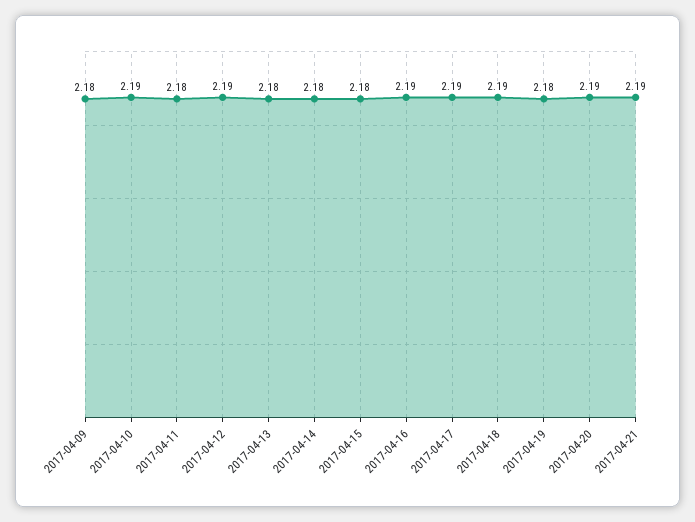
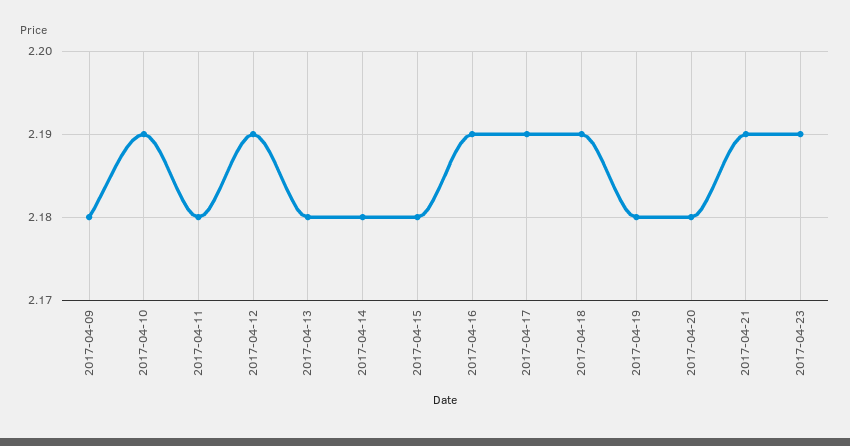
2017-04-20: 2.19 -> 2.18
2017-04-23: none -> 2.19

